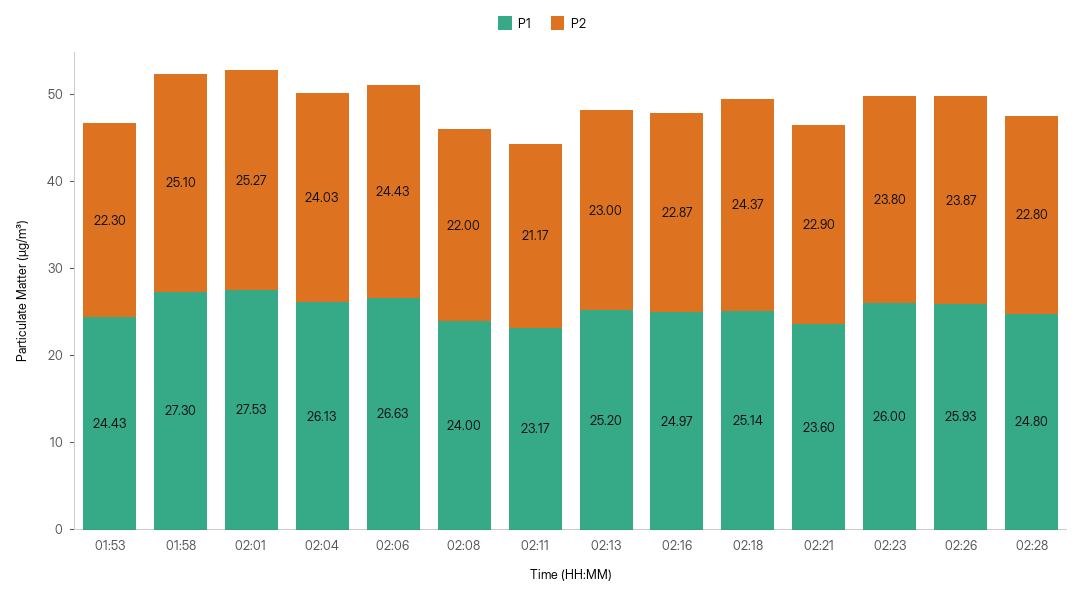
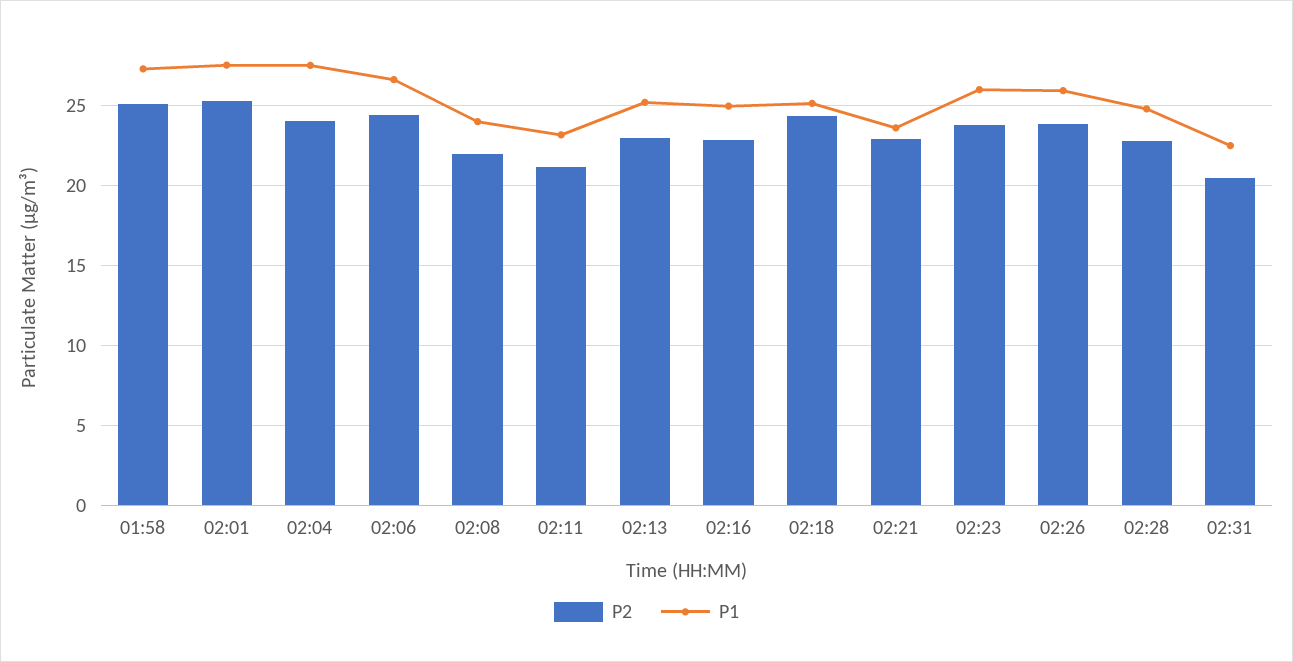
P1, 01:53: 24.43 -> none
P2, 01:53: 22.3 -> none
P1, 02:04: 26.13 -> 27.5
P2, 02:31: none -> 20.5
P1, 02:31: none -> 22.5

